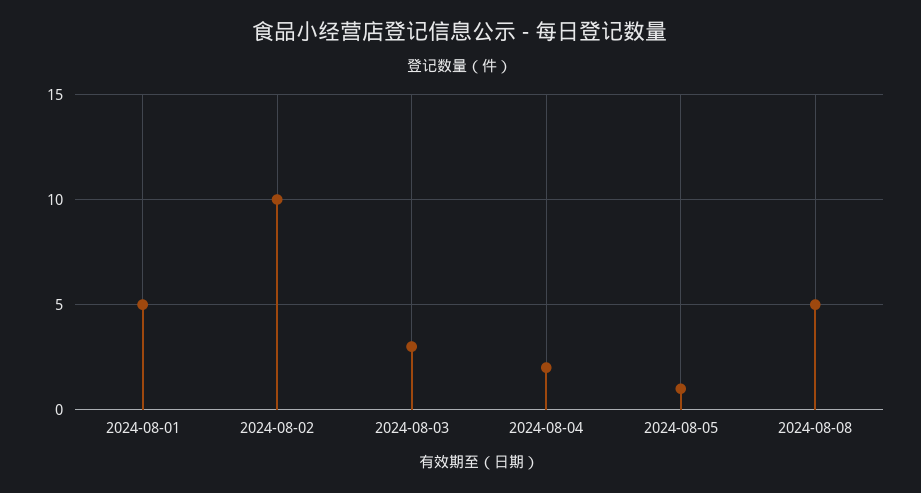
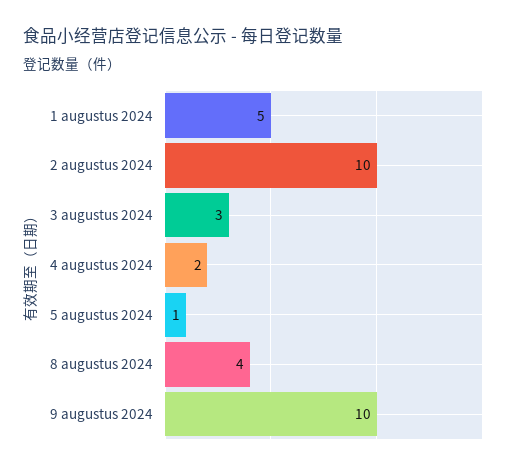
2024-08-08: 5 -> 4
9 augustus 2024: none -> 10

